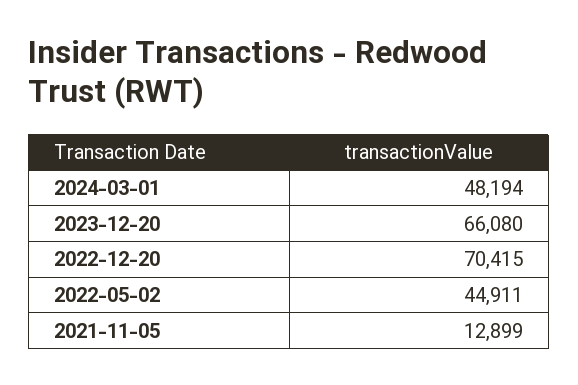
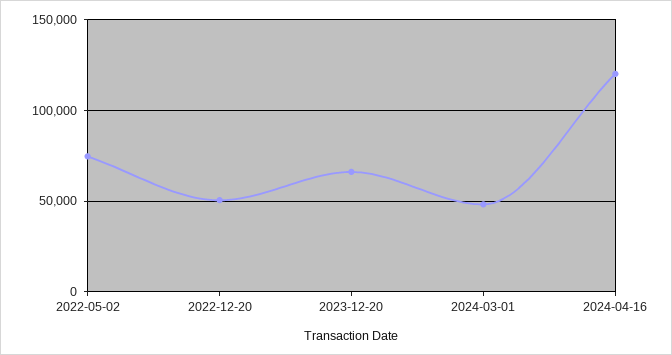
2022-12-20: 70415 -> 50000
2022-05-02: 44911 -> 75000
2021-11-05: 12899 -> none
2024-04-16: none -> 120000

